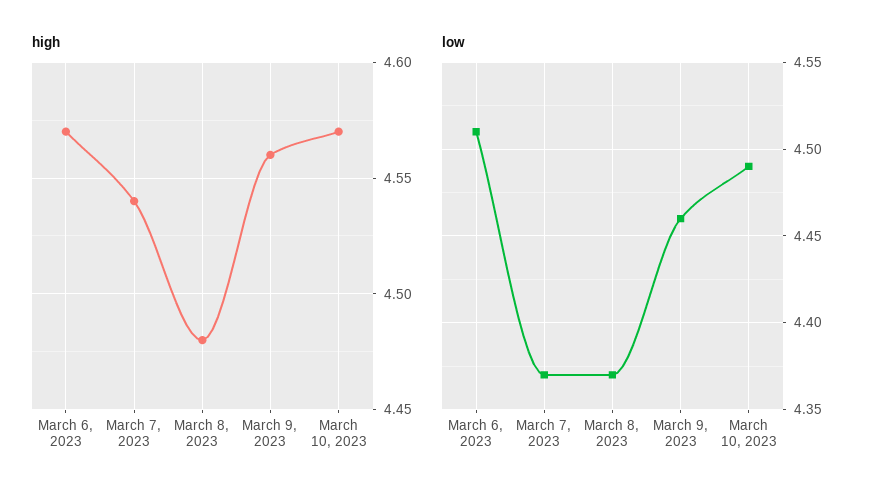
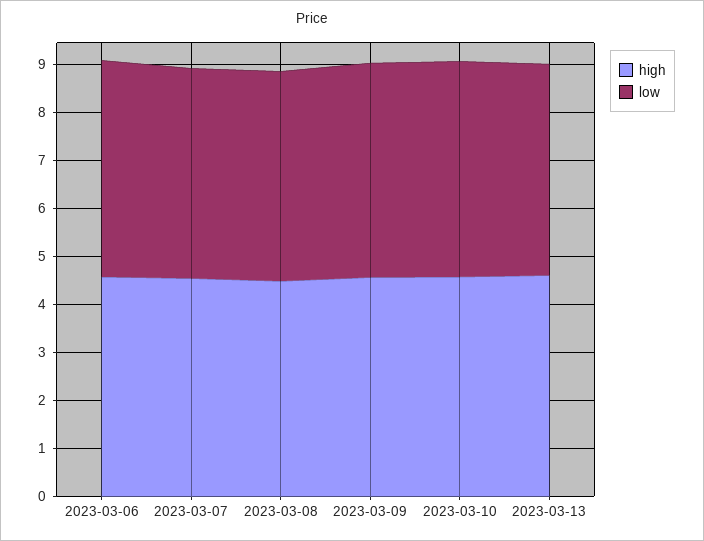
high, 2023-03-13: none -> 4.6
low, 2023-03-13: none -> 4.4

